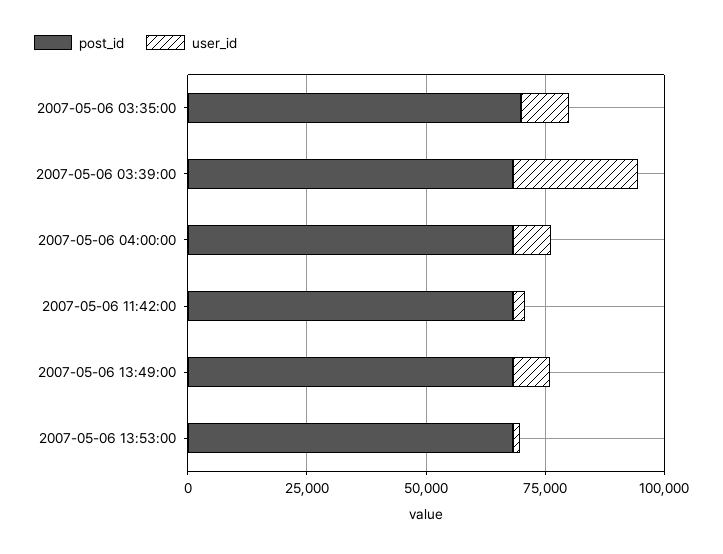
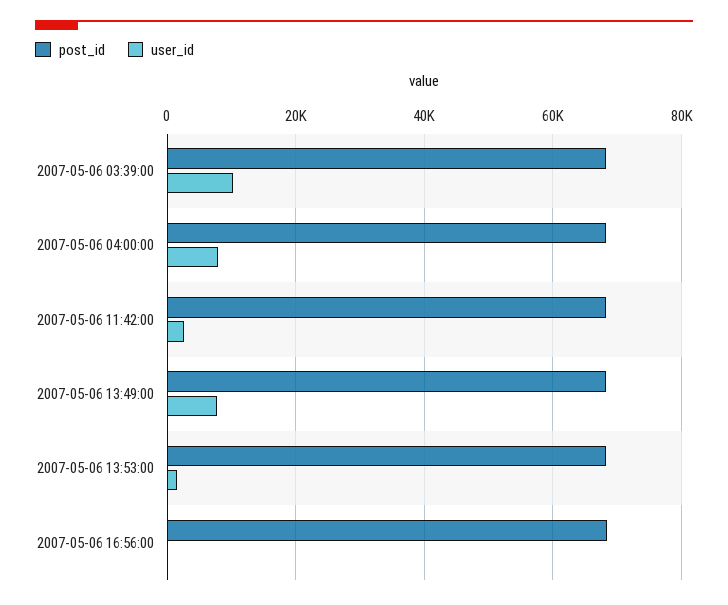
post_id, 2007-05-06 03:35:00: 70000 -> none
user_id, 2007-05-06 03:35:00: 10000 -> none
user_id, 2007-05-06 03:39:00: 25000 -> 10000
post_id, 2007-05-06 16:56:00: none -> 68000
user_id, 2007-05-06 16:56:00: none -> 0

